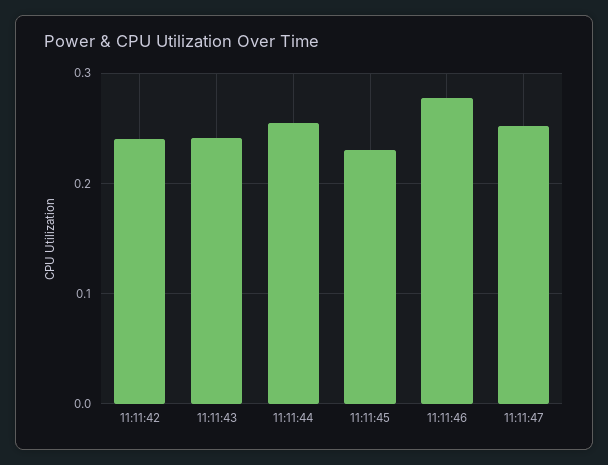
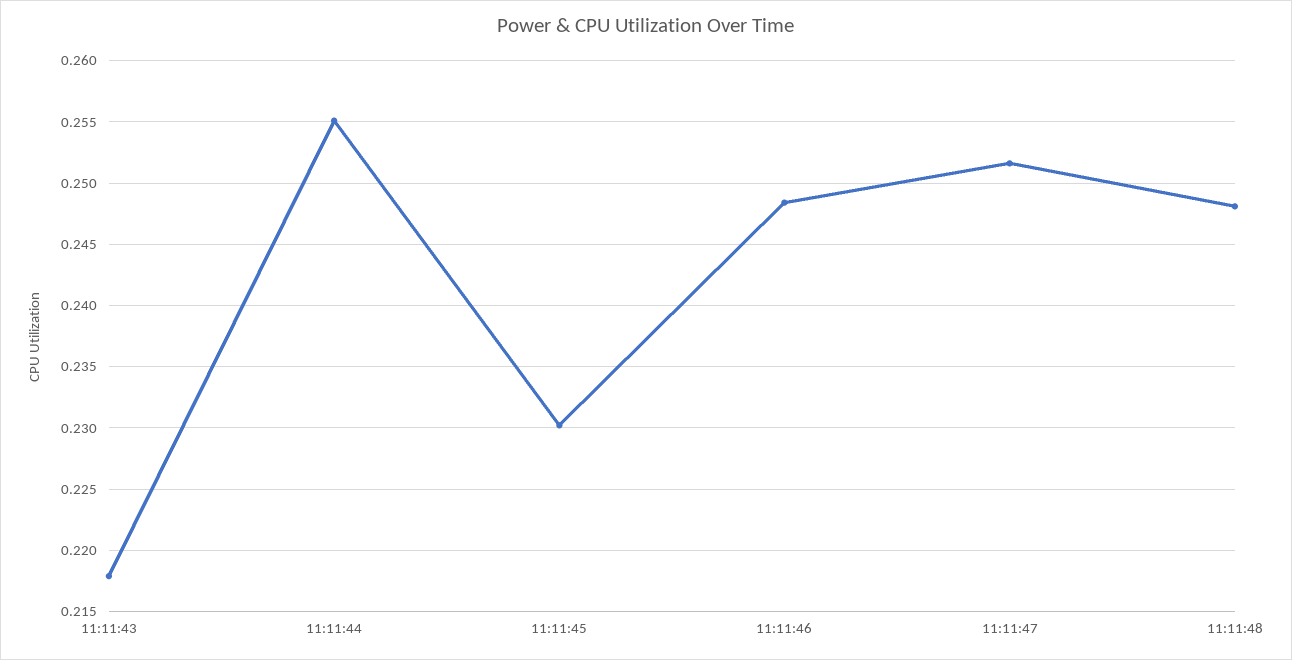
11:11:42: 0.24 -> none
11:11:43: 0.24 -> 0.218
11:11:46: 0.28 -> 0.2485
11:11:48: none -> 0.248

